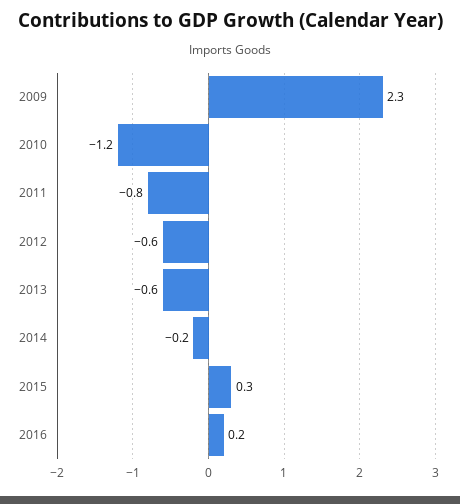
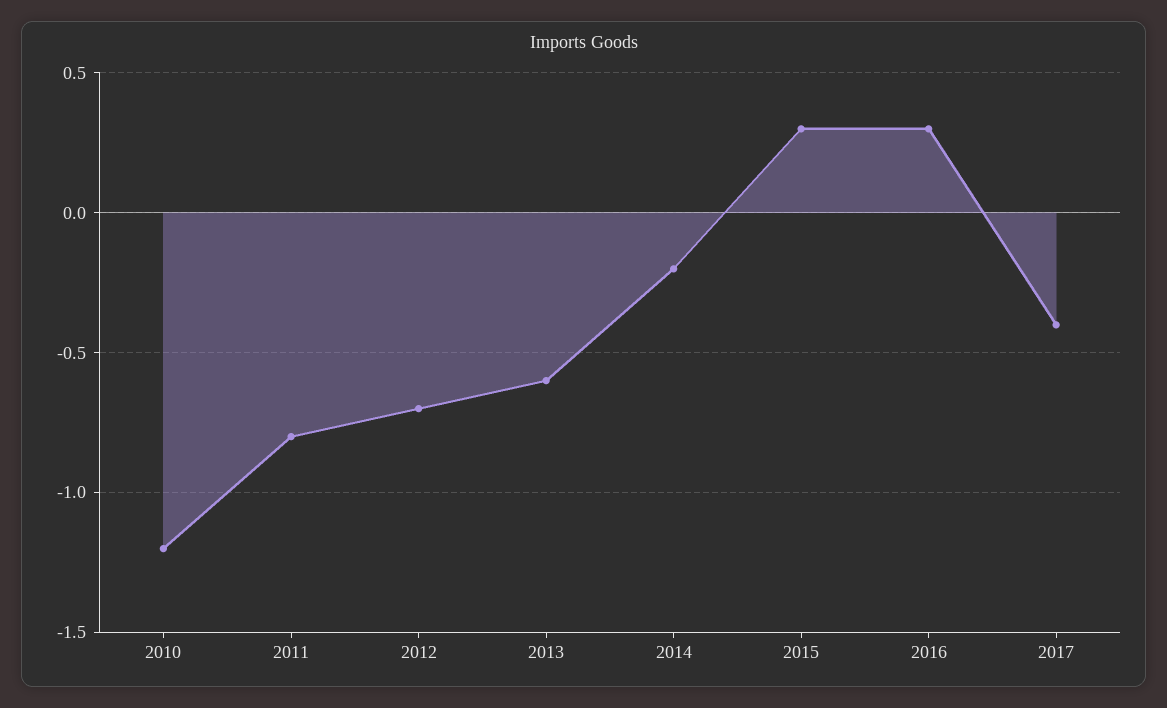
2009: 2.3 -> none
2012: -0.6 -> -0.7
2016: 0.2 -> 0.3
2017: none -> -0.4

